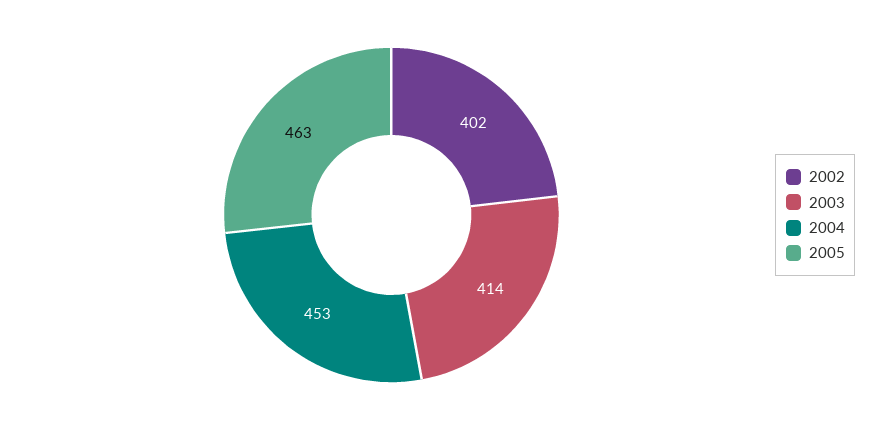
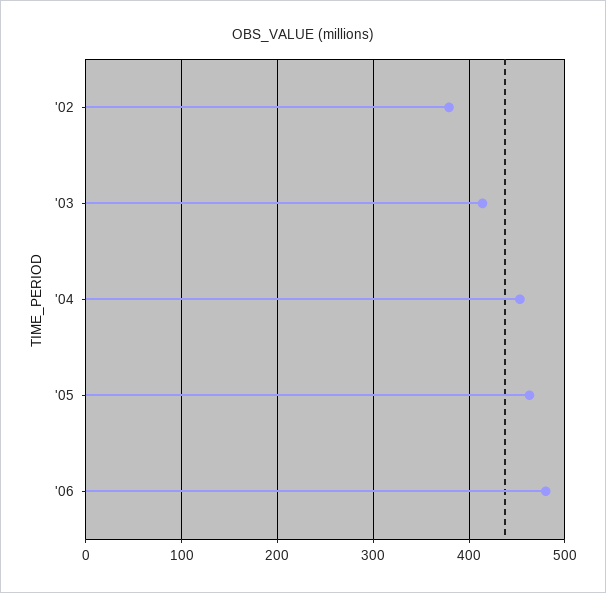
2002: 402 -> 380
'06: none -> 480

